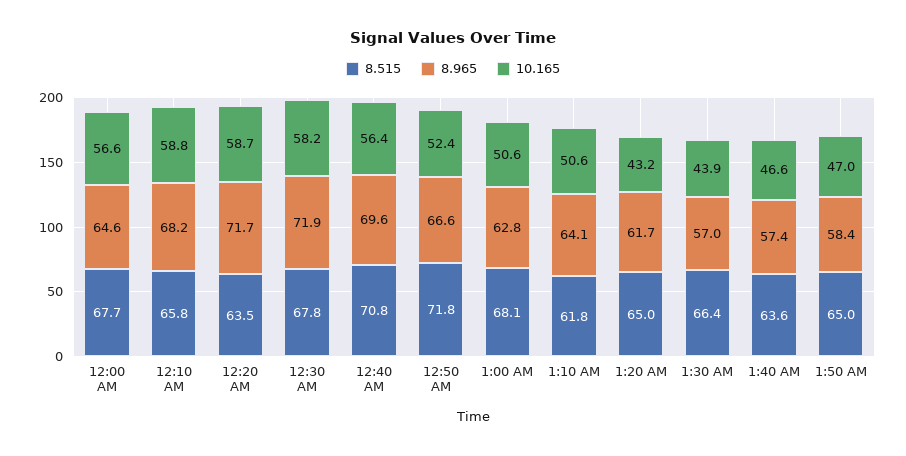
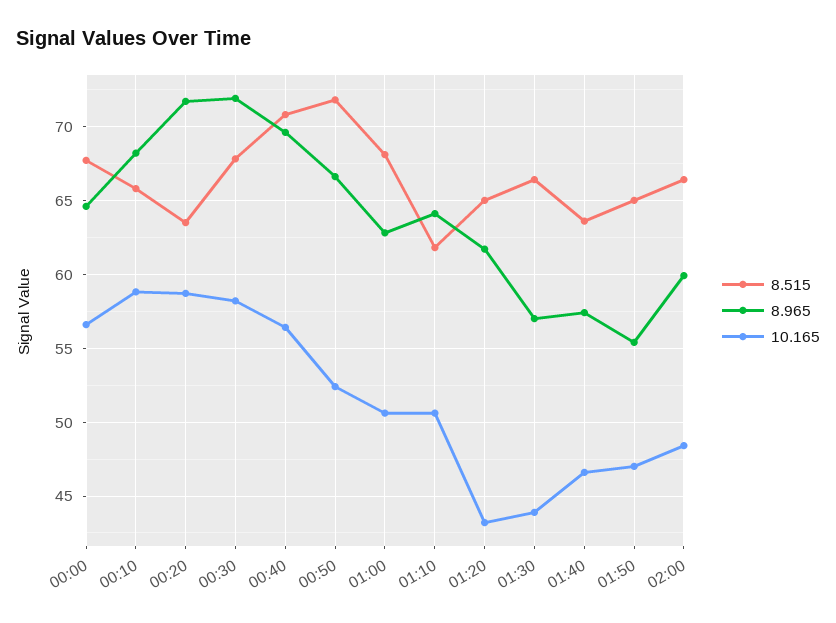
8.965, 1:50 AM: 58.4 -> 55.5
8.515, 02:00: none -> 66.5
8.965, 02:00: none -> 60
10.165, 02:00: none -> 48.5

